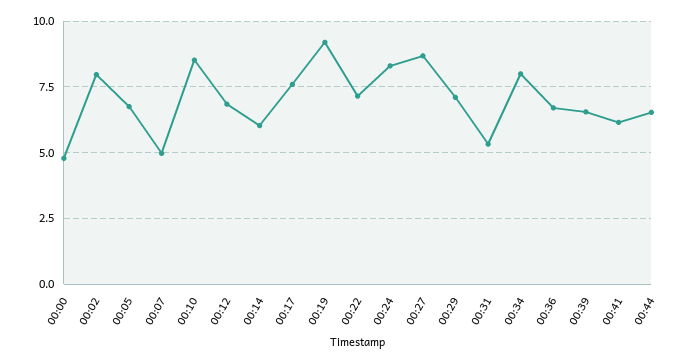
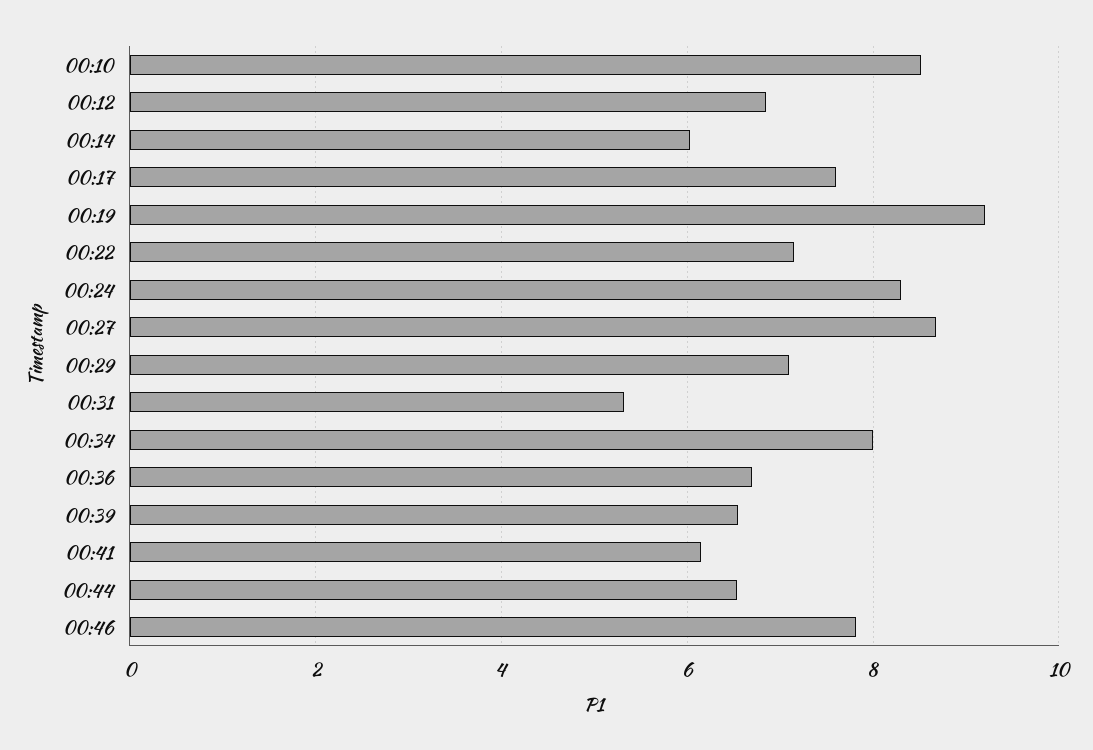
00:00: 4.75 -> none
00:02: 8 -> none
00:05: 6.75 -> none
00:07: 5 -> none
00:46: none -> 7.8

